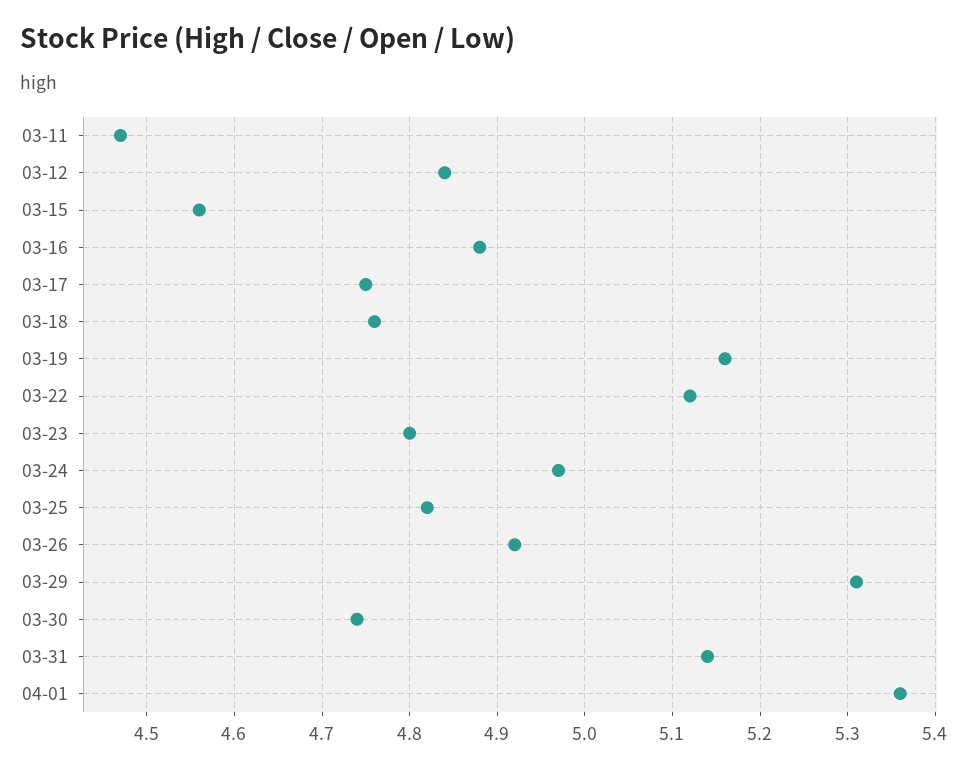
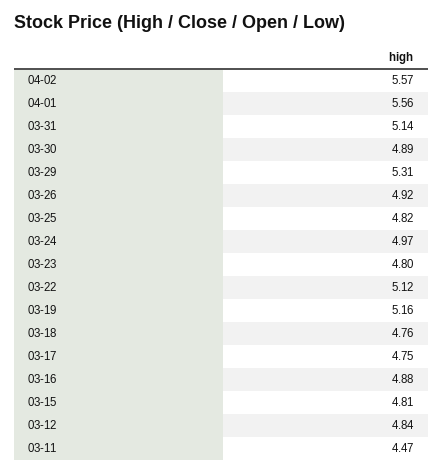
03-15: 4.56 -> 4.81
03-30: 4.74 -> 4.89
04-01: 5.36 -> 5.56
04-02: none -> 5.57

